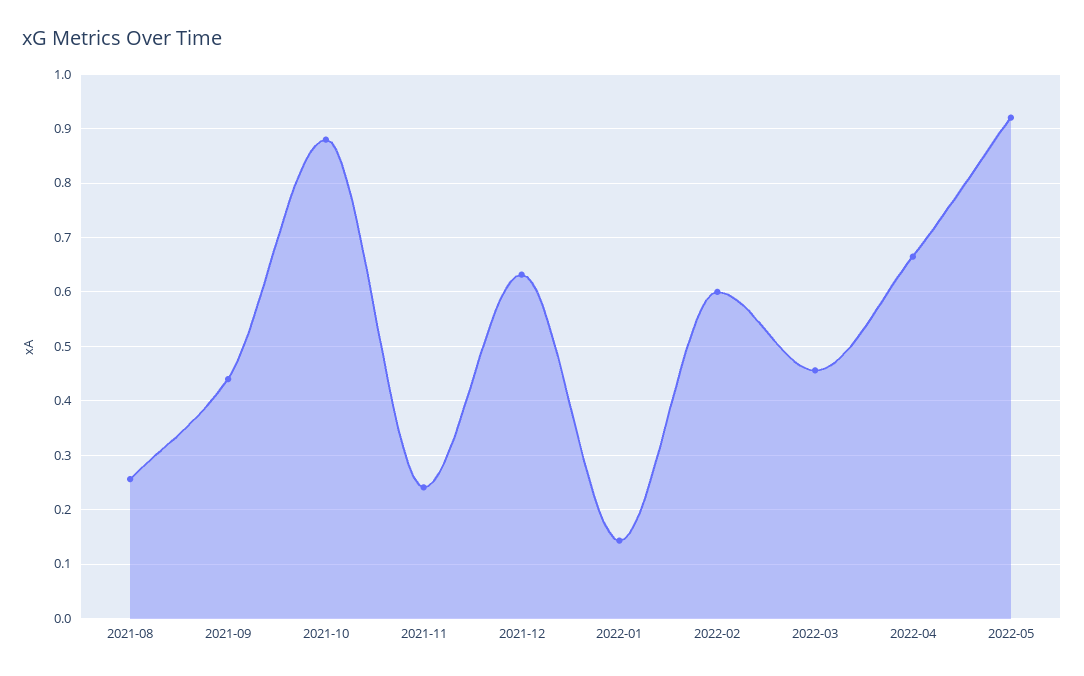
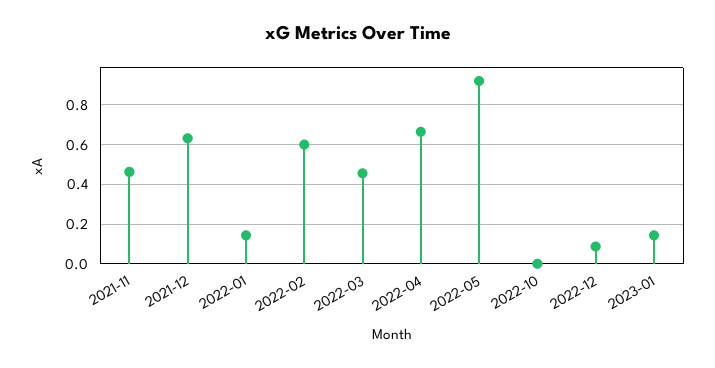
2021-08: 0.26 -> none
2021-09: 0.44 -> none
2021-10: 0.88 -> none
2021-11: 0.24 -> 0.45
2022-10: none -> 0
2022-12: none -> 0.1
2023-01: none -> 0.15

